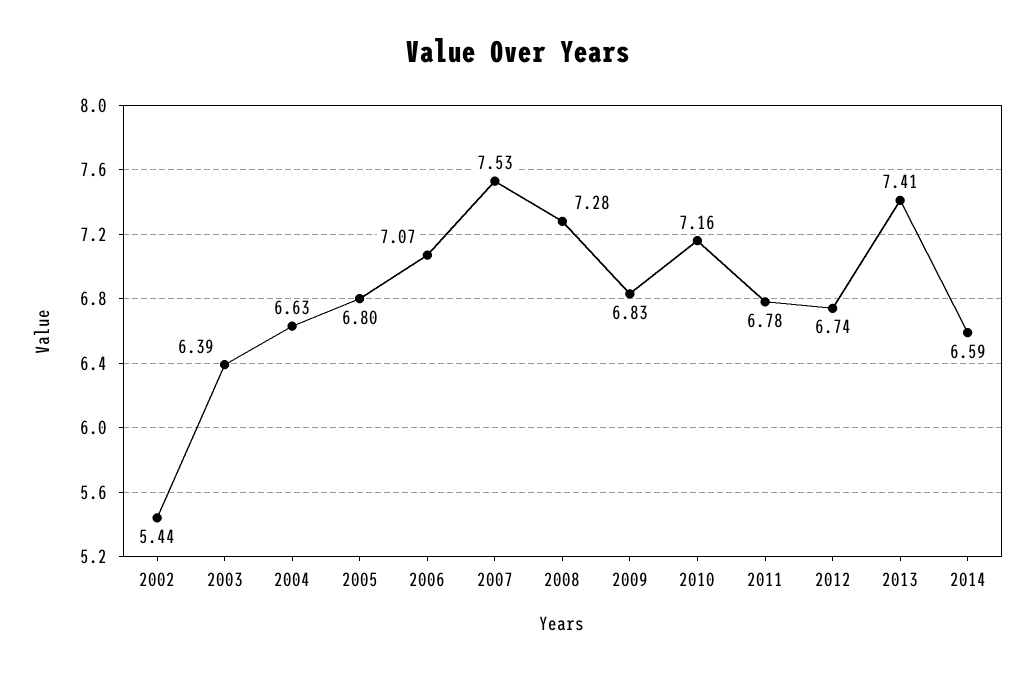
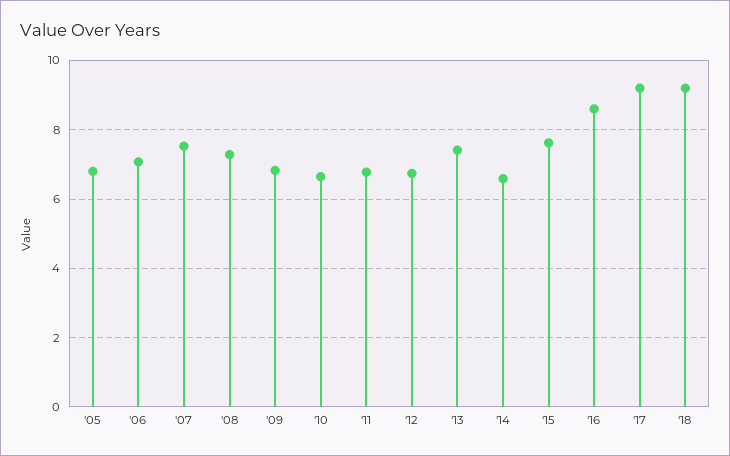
2002: 5.44 -> none
2003: 6.39 -> none
2004: 6.63 -> none
2010: 7.16 -> 6.6
'15: none -> 7.6
'16: none -> 8.6
'17: none -> 9.2
'18: none -> 9.2

